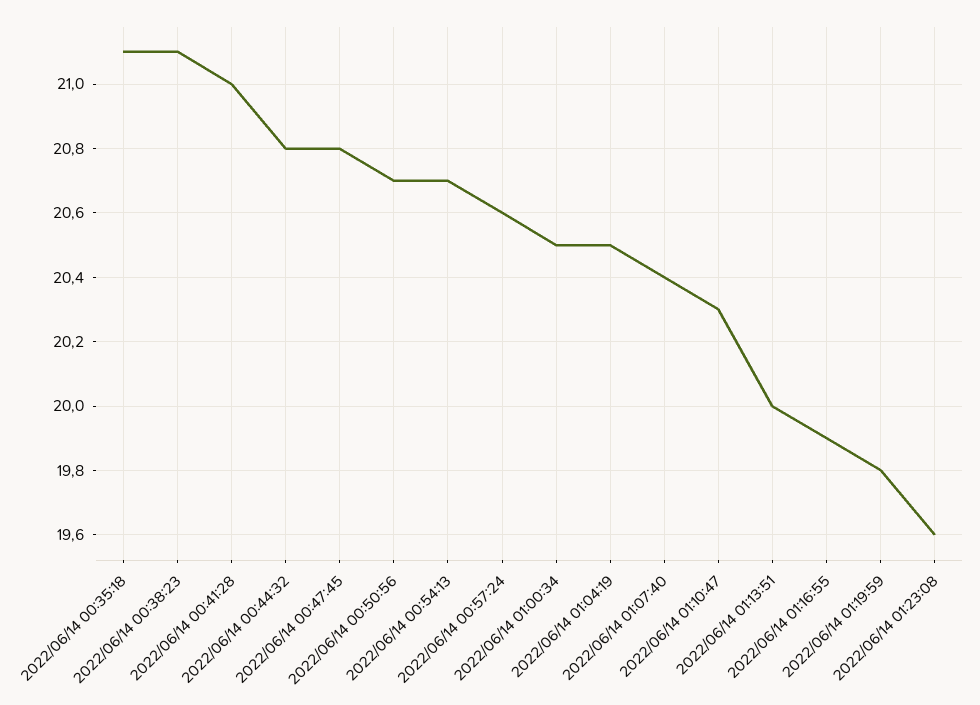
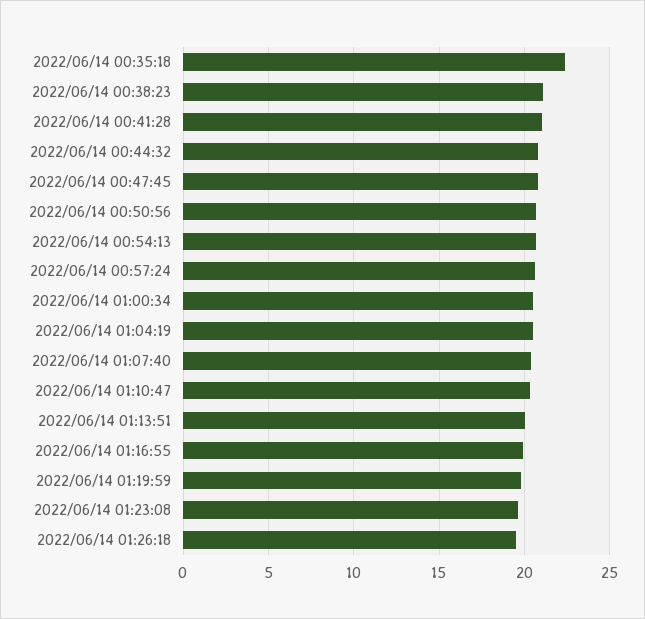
2022/06/14 00:35:18: 21.1 -> 22.5
2022/06/14 01:26:18: none -> 19.5

